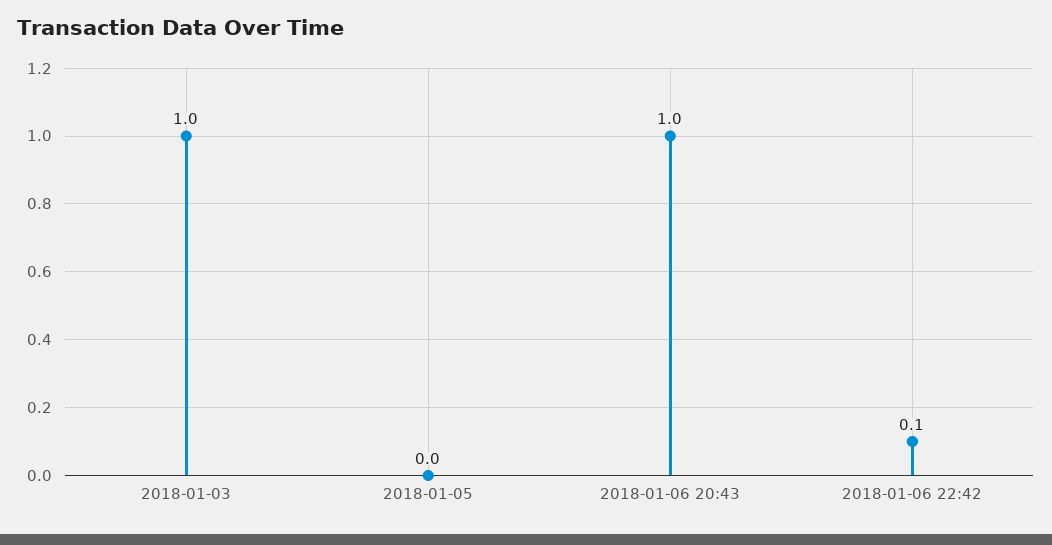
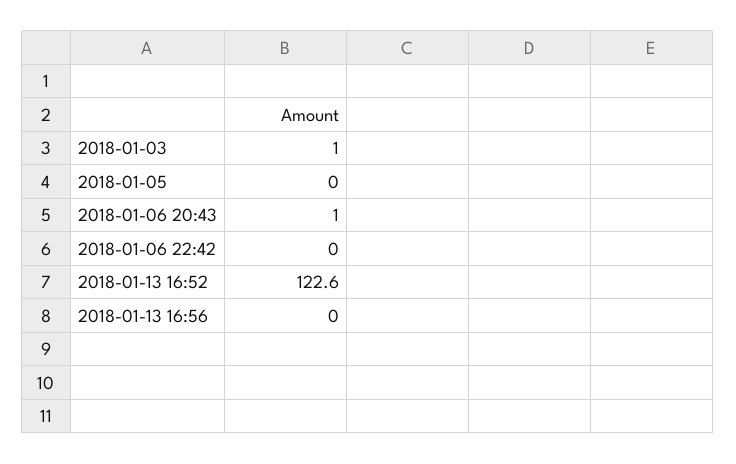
2018-01-06 22:42: 0.1 -> 0
2018-01-13 16:52: none -> 122.6
2018-01-13 16:56: none -> 0

